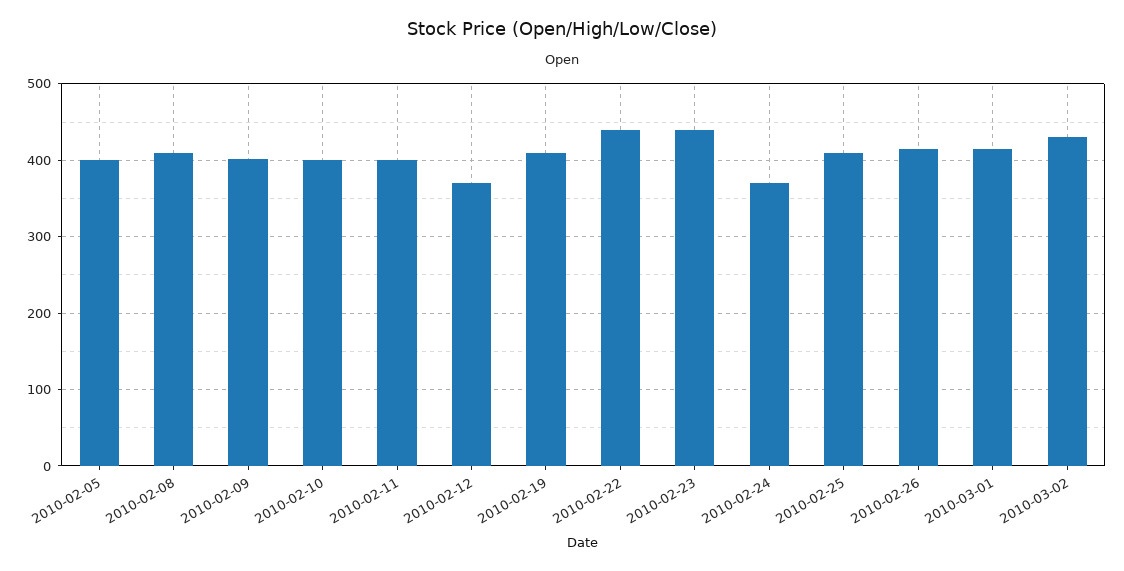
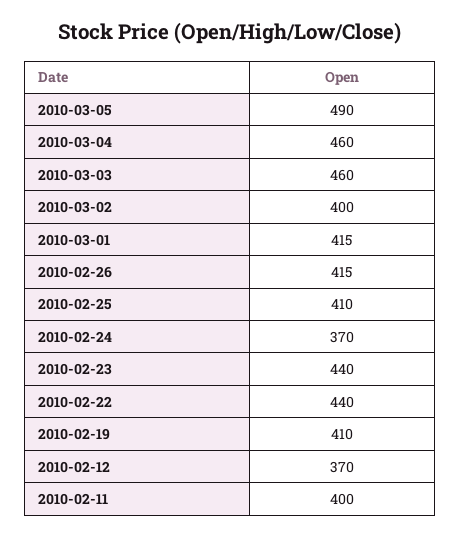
2010-02-05: 400 -> none
2010-02-08: 410 -> none
2010-02-09: 400 -> none
2010-02-10: 400 -> none
2010-03-02: 430 -> 400
2010-03-05: none -> 490
2010-03-04: none -> 460
2010-03-03: none -> 460

